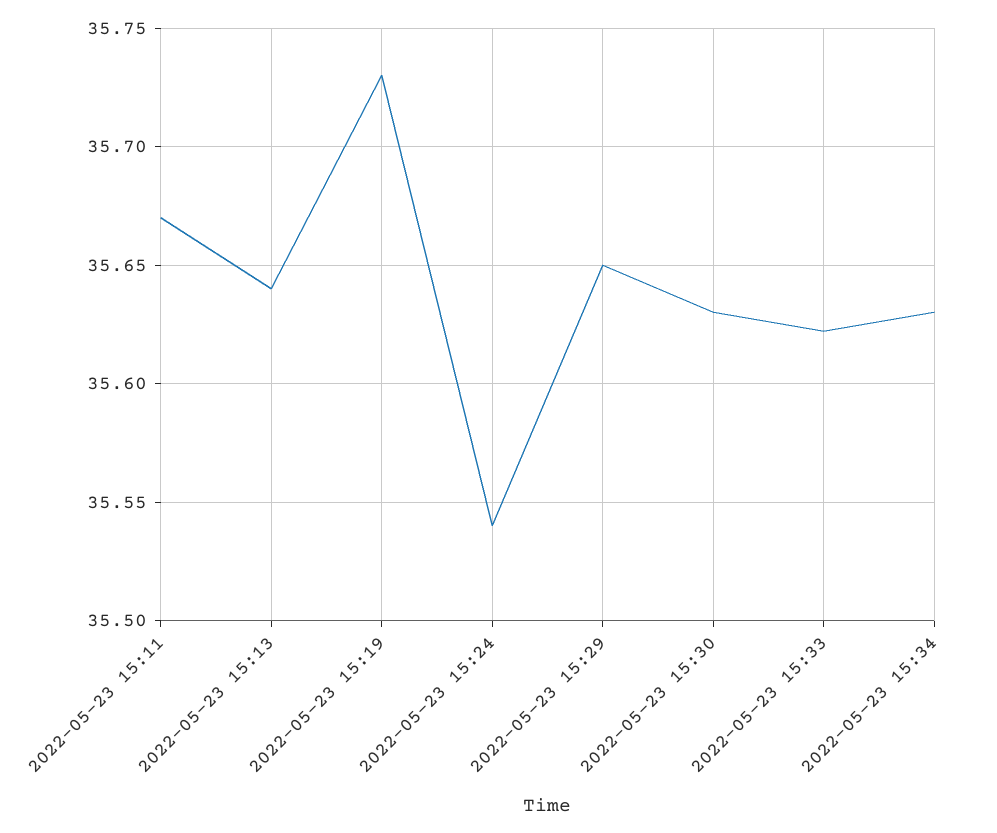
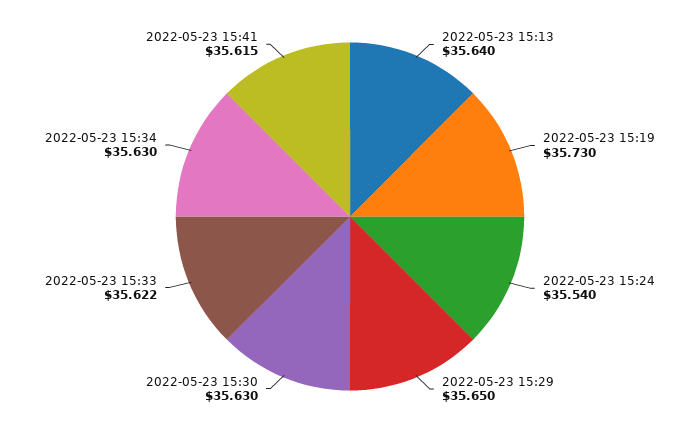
2022-05-23 15:11: 35.67 -> none
2022-05-23 15:41: none -> 35.615

